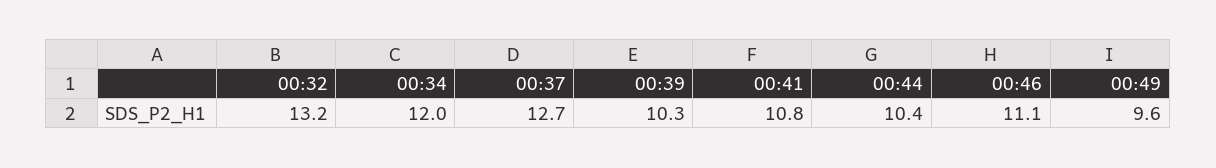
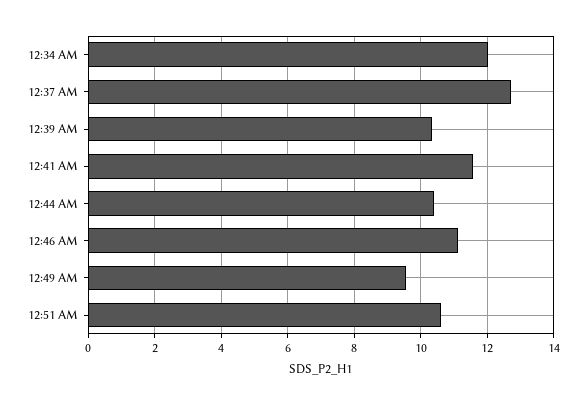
00:32: 13.2 -> none
00:41: 10.8 -> 11.6
12:51 AM: none -> 10.6

